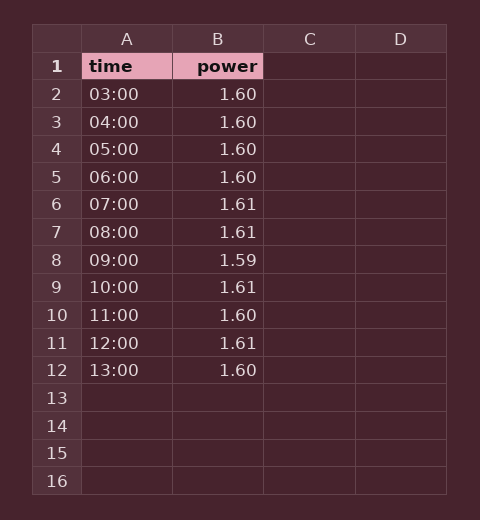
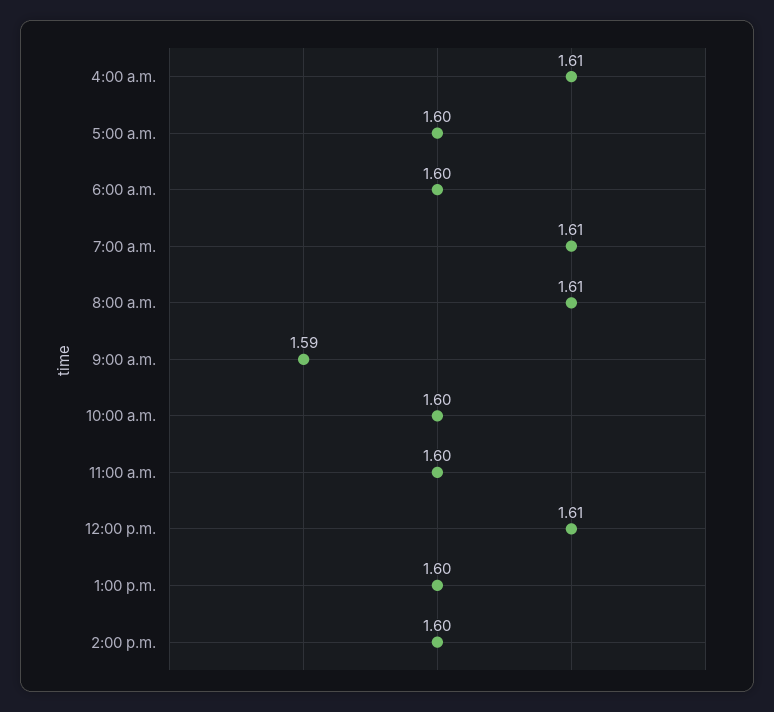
03:00: 1.6 -> none
04:00: 1.6 -> 1.61
10:00: 1.61 -> 1.6
2:00 p.m.: none -> 1.6

